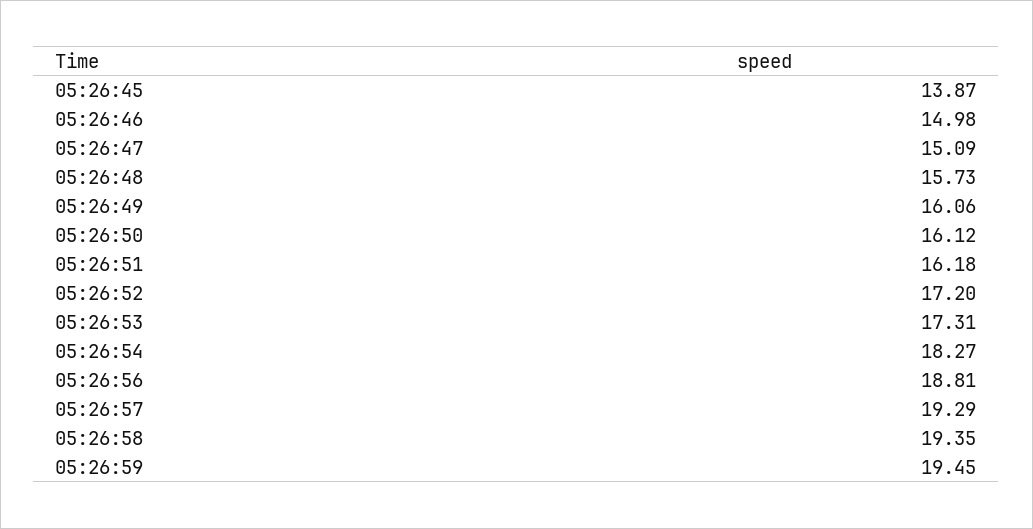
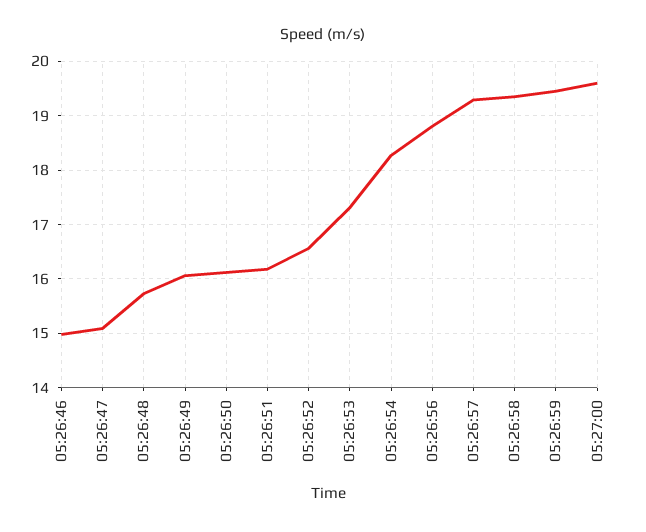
05:26:45: 13.87 -> none
05:26:52: 17.2 -> 16.6
05:27:00: none -> 19.6

